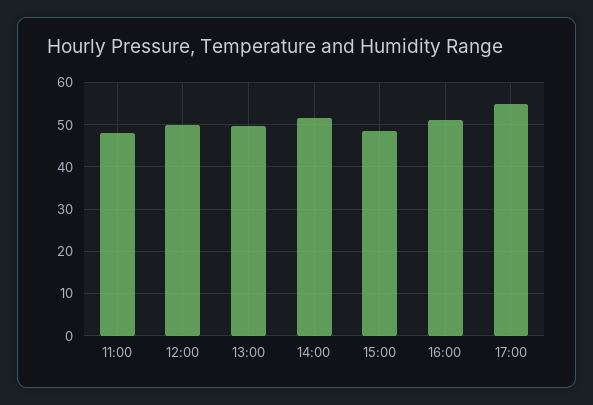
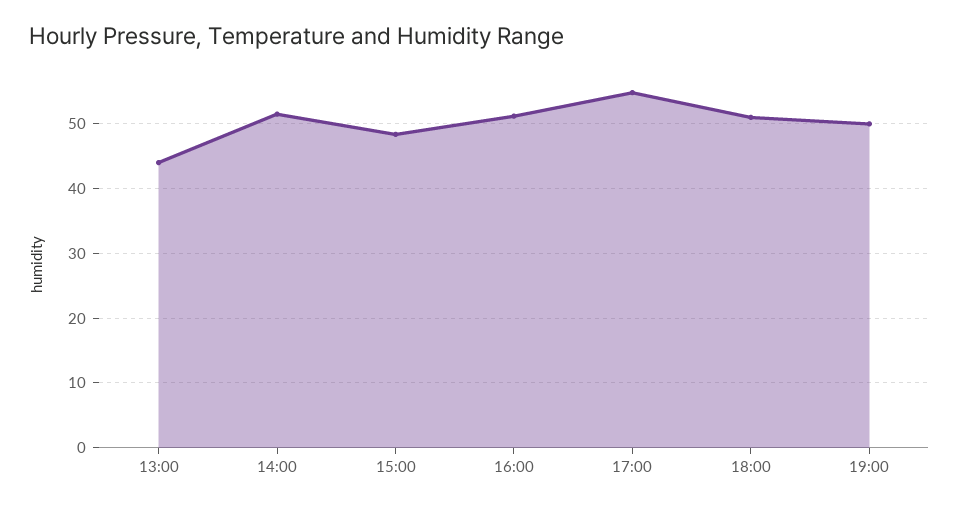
11:00: 48 -> none
12:00: 50 -> none
13:00: 50 -> 44
18:00: none -> 51
19:00: none -> 50

